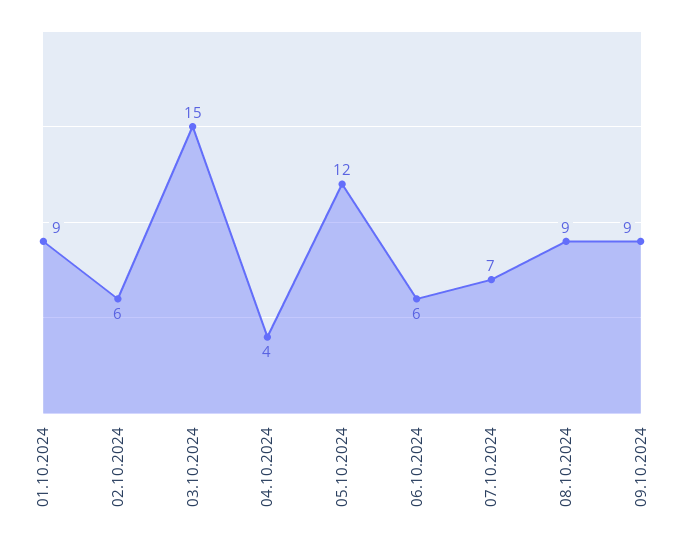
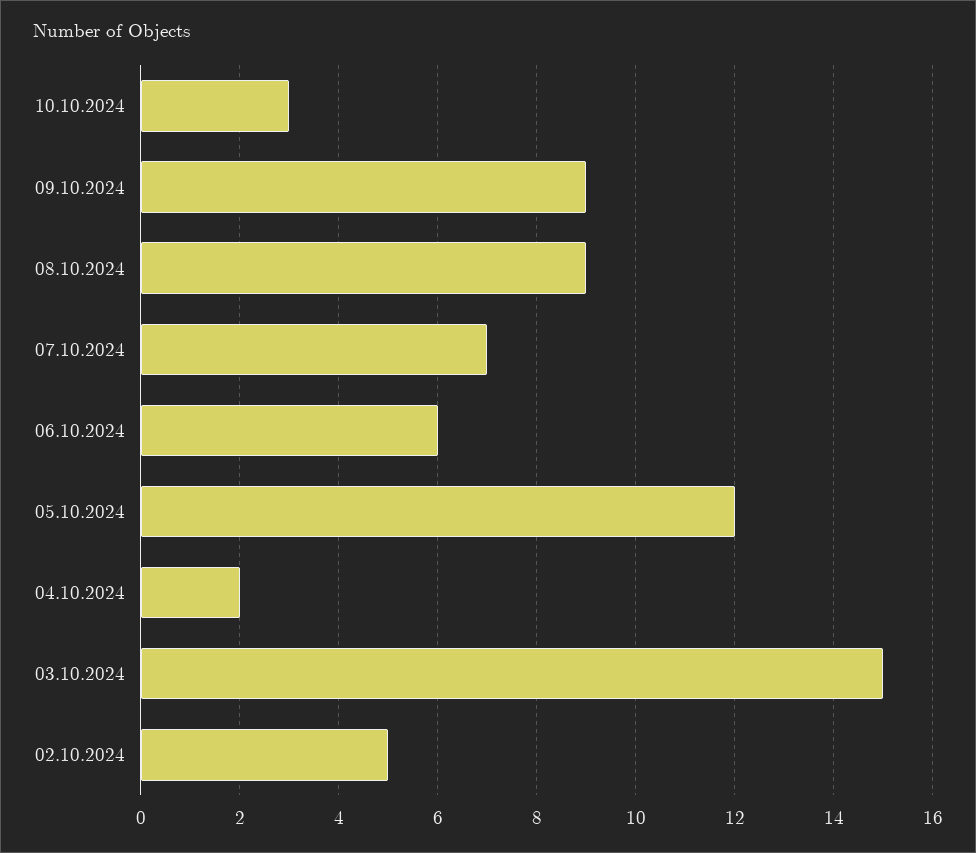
01.10.2024: 9 -> none
02.10.2024: 6 -> 5
04.10.2024: 4 -> 2
10.10.2024: none -> 3

